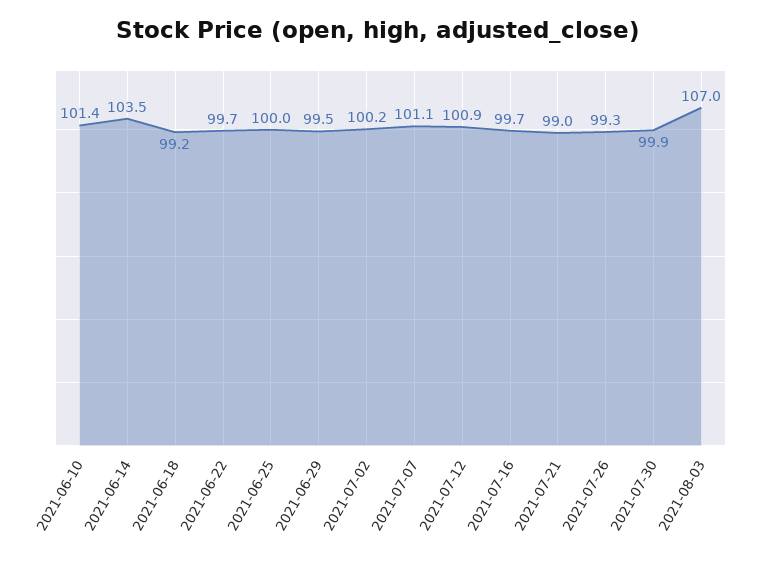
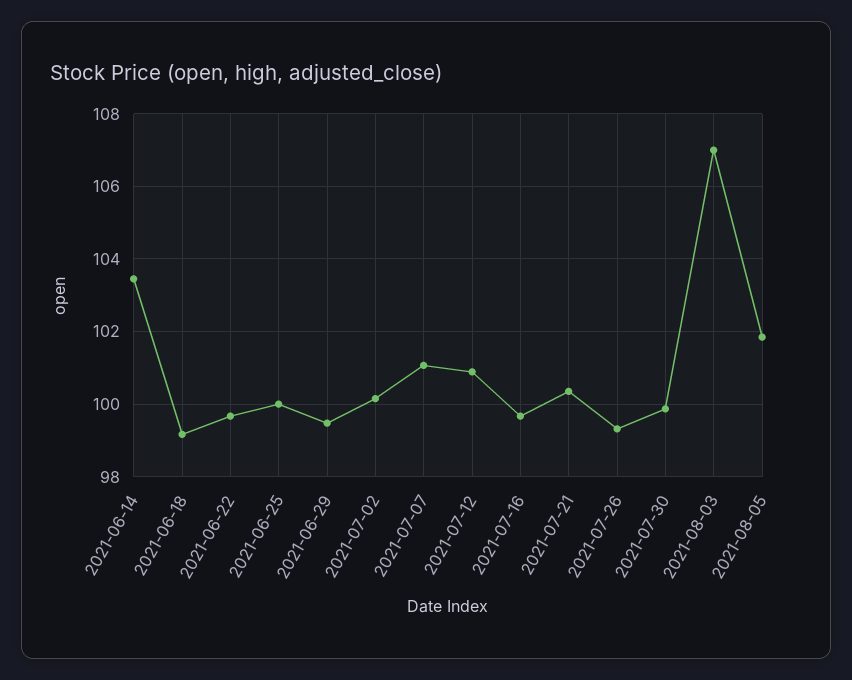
2021-06-10: 101.4 -> none
2021-07-21: 99 -> 100.4
2021-08-05: none -> 101.8

